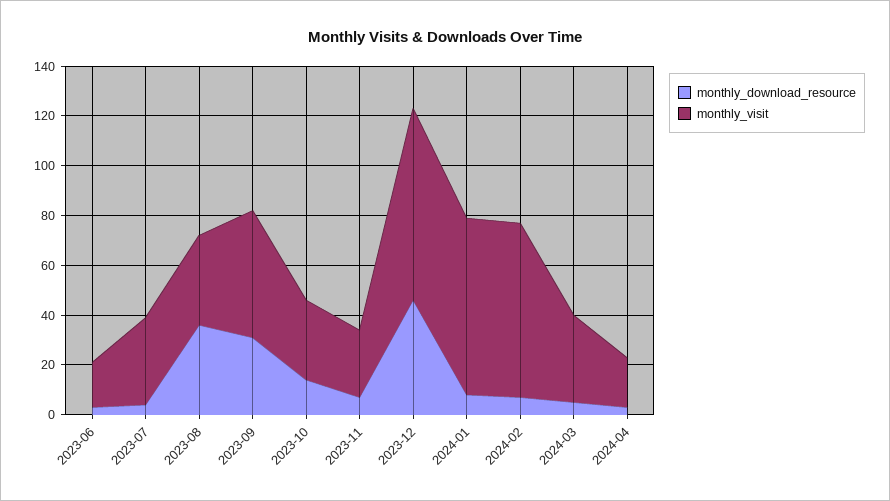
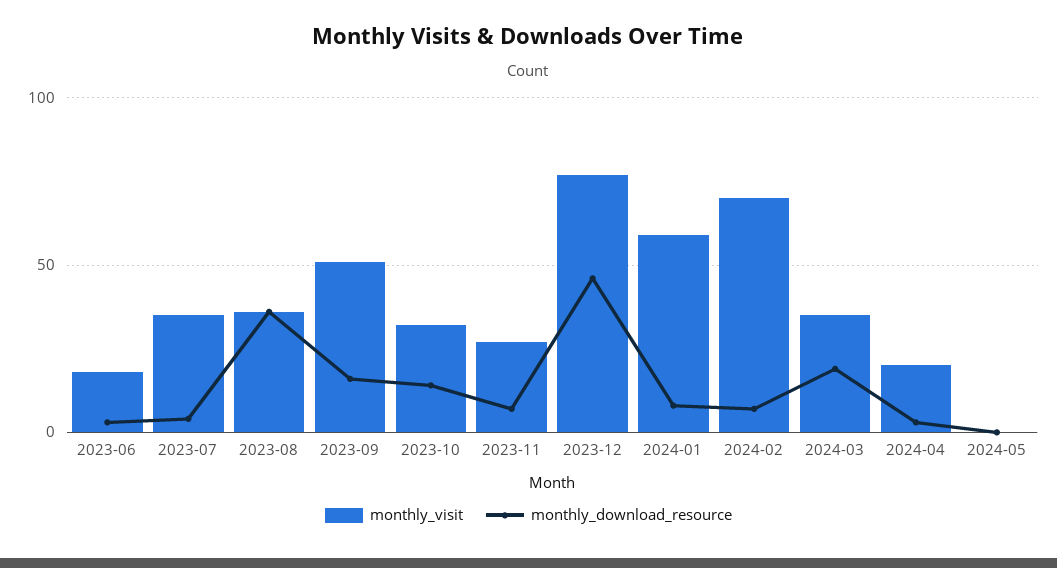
monthly_download_resource, 2023-09: 30 -> 15
monthly_visit, 2024-01: 70 -> 60
monthly_download_resource, 2024-03: 5 -> 20
monthly_visit, 2024-05: none -> 0
monthly_download_resource, 2024-05: none -> 0

